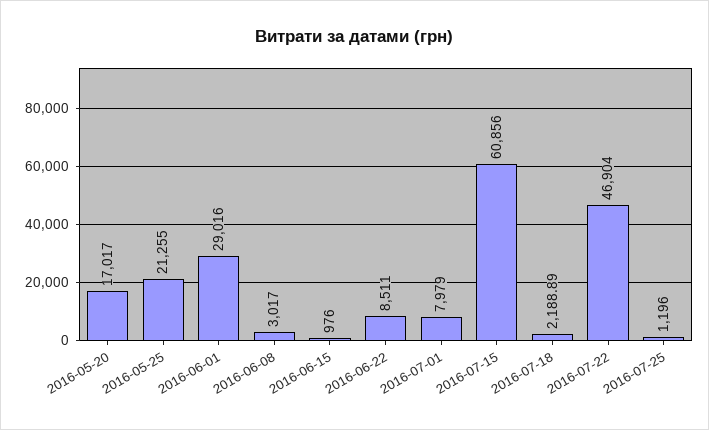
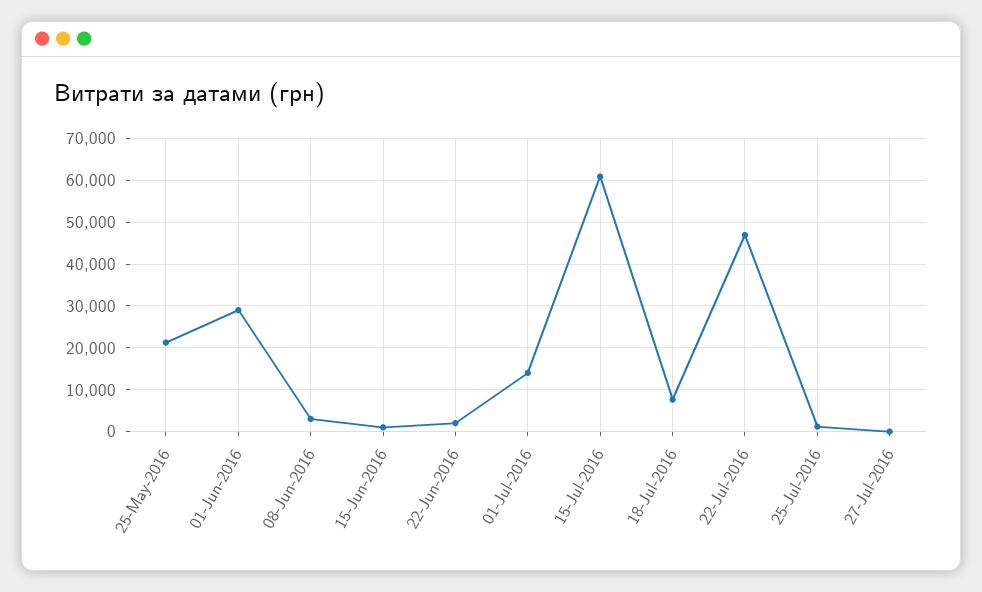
2016-05-20: 17017 -> none
2016-06-22: 8511 -> 2000
2016-07-01: 7979 -> 14000
2016-07-18: 2188.89 -> 8000
27-Jul-2016: none -> 0

